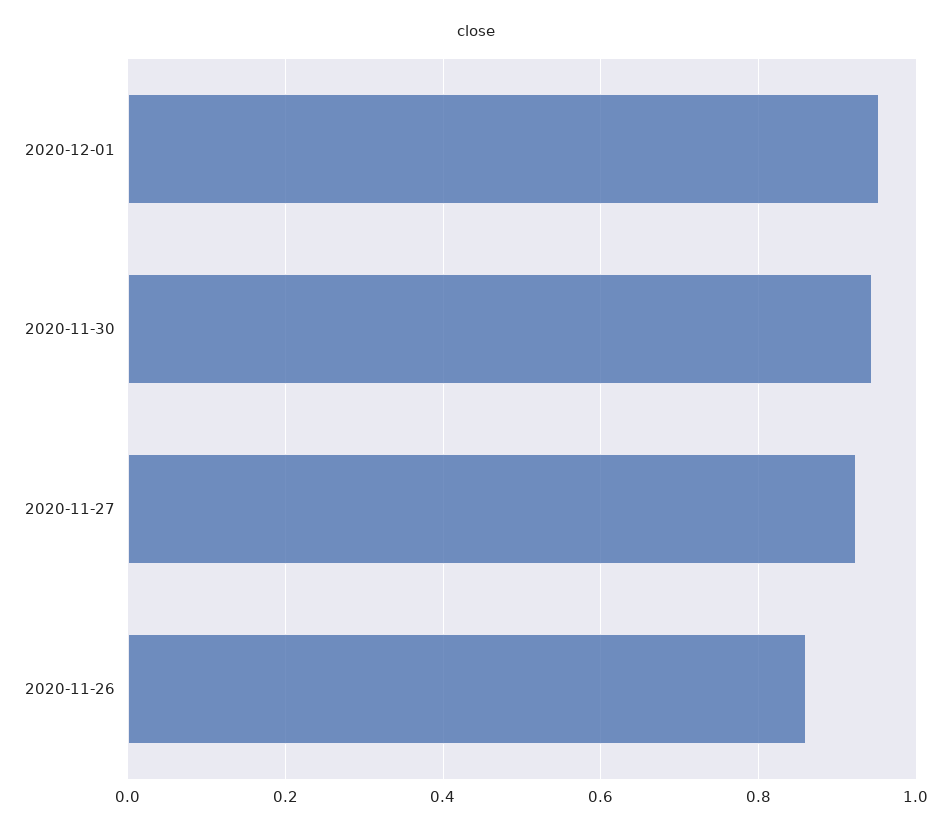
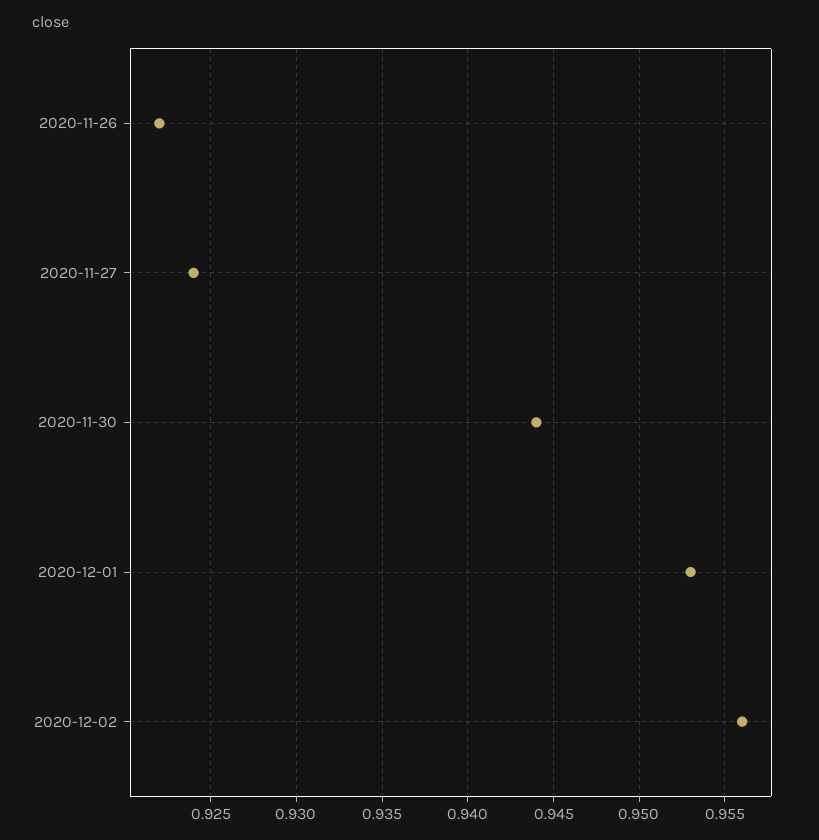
2020-11-26: 0.86 -> 0.922
2020-12-02: none -> 0.956

